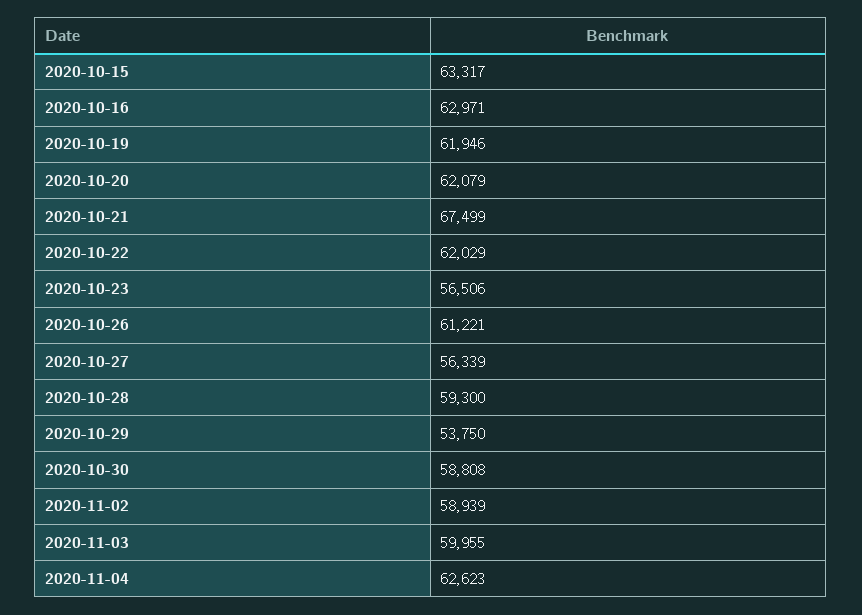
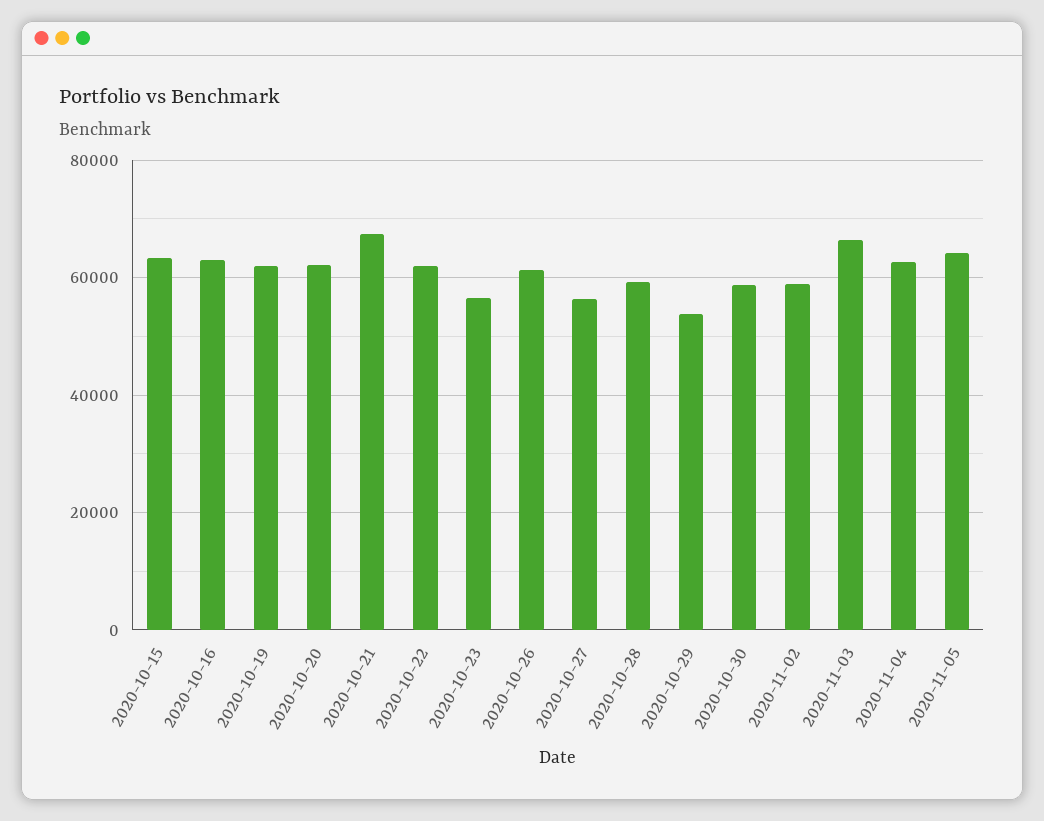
2020-11-03: 59955 -> 66000
2020-11-05: none -> 64000

